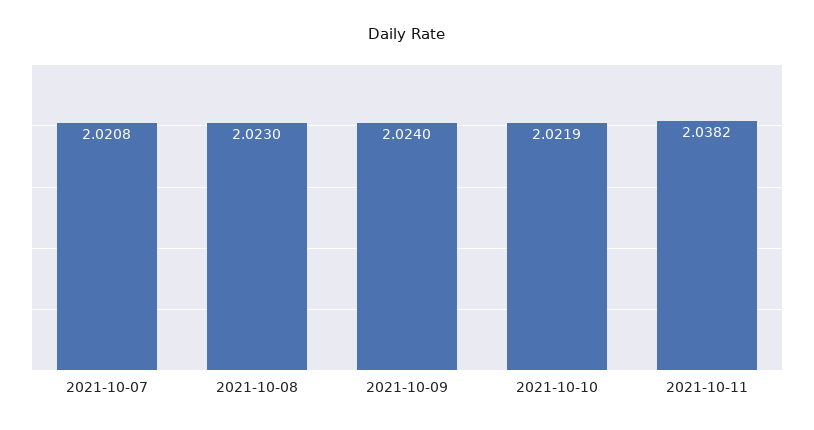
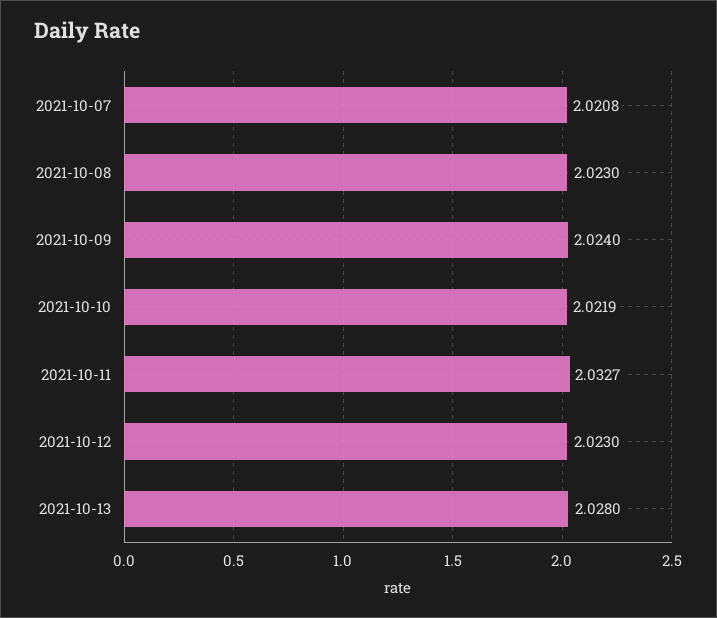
2021-10-11: 2.0382 -> 2.0327
2021-10-12: none -> 2.023
2021-10-13: none -> 2.028

